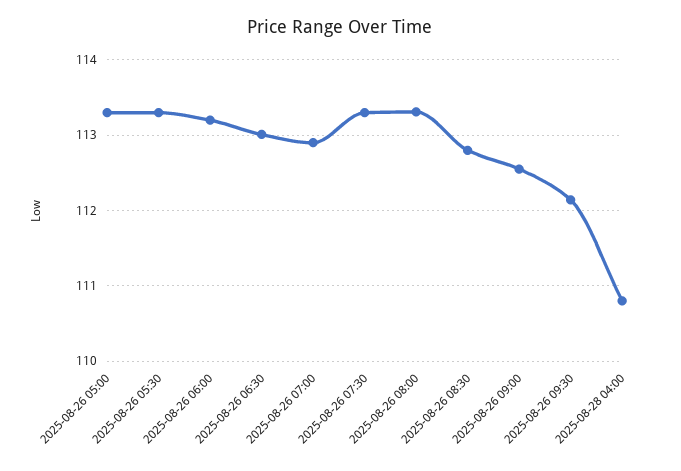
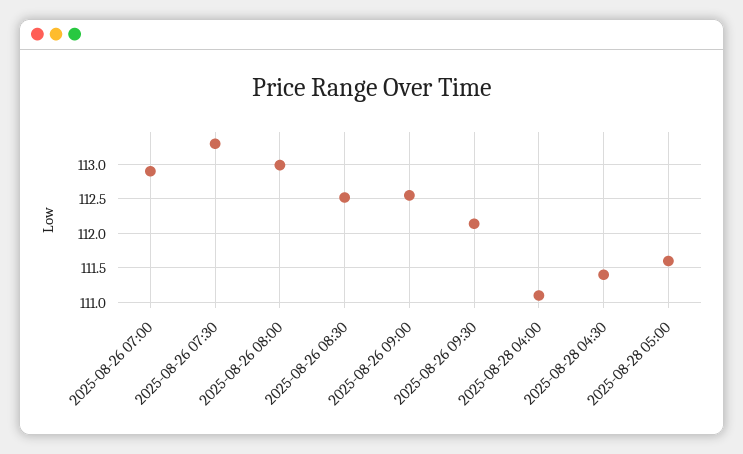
2025-08-26 05:00: 113.3 -> none
2025-08-26 05:30: 113.3 -> none
2025-08-26 06:00: 113.2 -> none
2025-08-26 06:30: 113 -> none
2025-08-26 08:00: 113.3 -> 113
2025-08-26 08:30: 112.8 -> 112.5
2025-08-28 04:00: 110.8 -> 111.1
2025-08-28 04:30: none -> 111.4
2025-08-28 05:00: none -> 111.6

